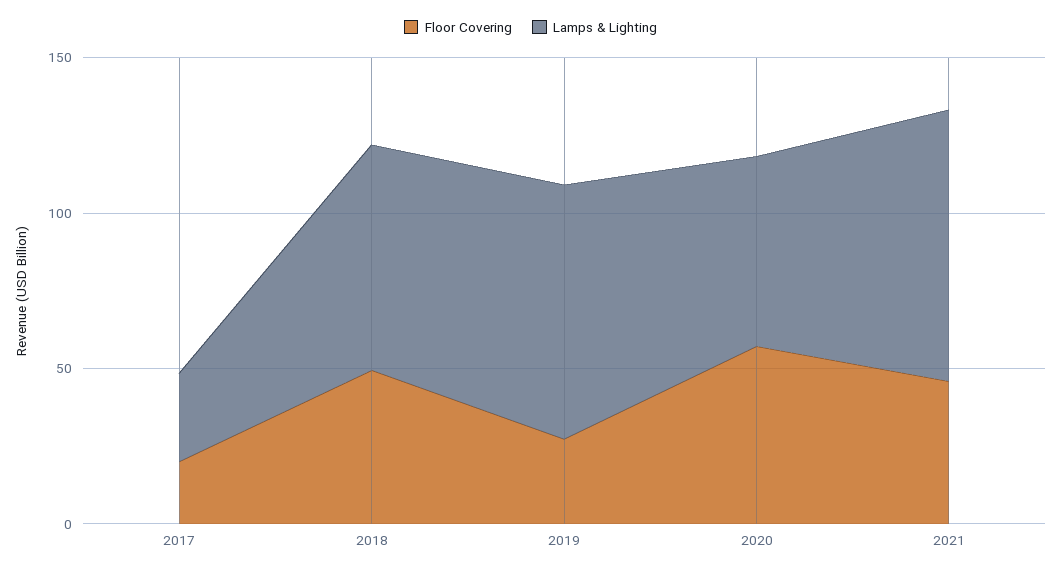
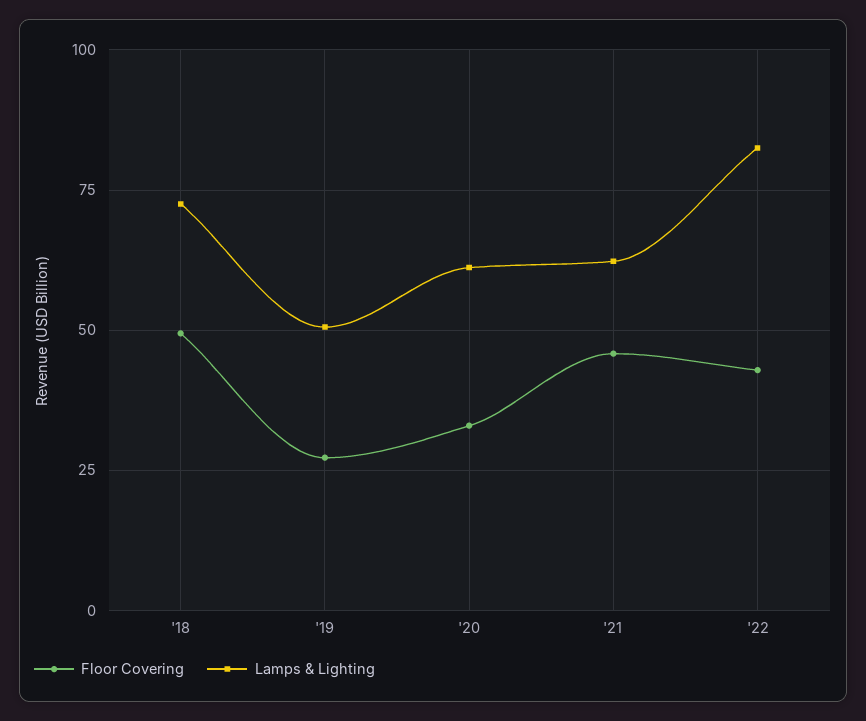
Floor Covering, 2017: 20 -> none
Lamps & Lighting, 2017: 30 -> none
Lamps & Lighting, 2019: 80 -> 50
Floor Covering, 2020: 60 -> 32.5
Lamps & Lighting, 2021: 90 -> 62.5
Floor Covering, '22: none -> 42.5
Lamps & Lighting, '22: none -> 82.5

